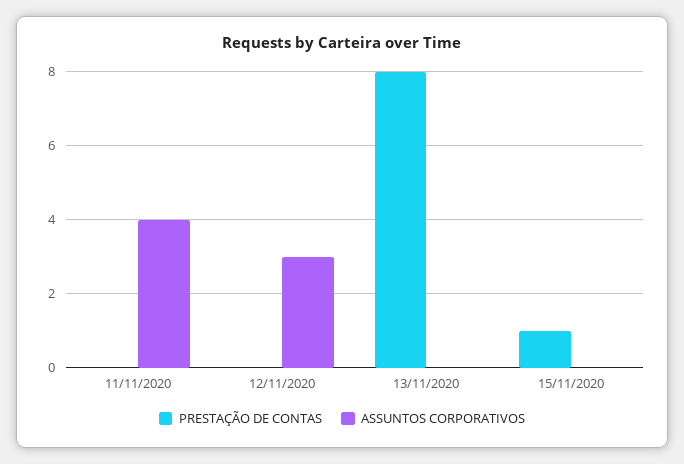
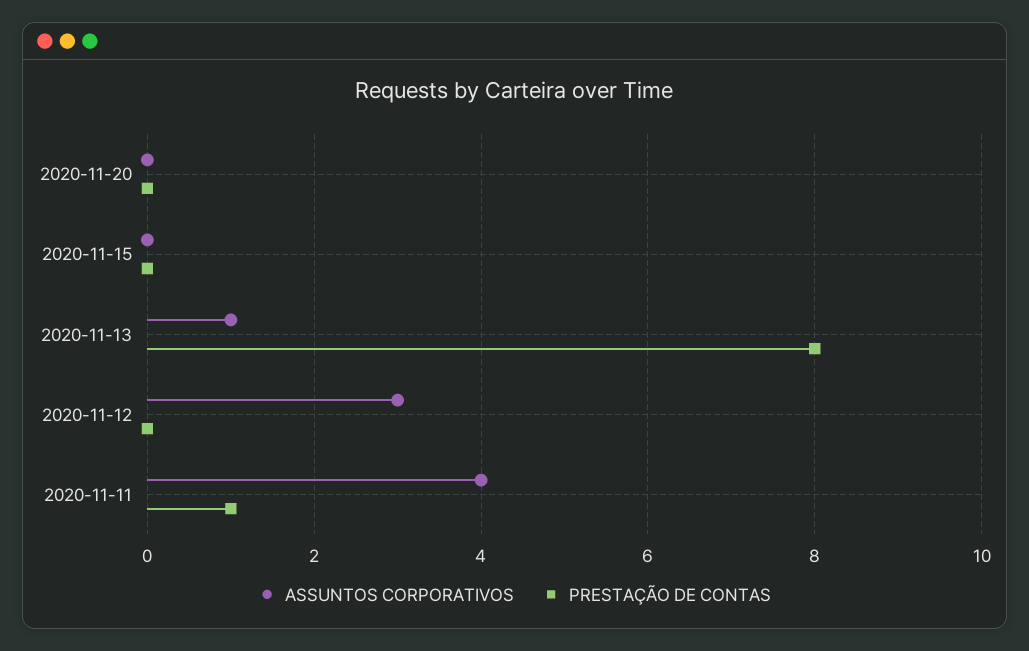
PRESTAÇÃO DE CONTAS, 11/11/2020: 0 -> 1
ASSUNTOS CORPORATIVOS, 13/11/2020: 0 -> 1
PRESTAÇÃO DE CONTAS, 15/11/2020: 1 -> 0
ASSUNTOS CORPORATIVOS, 2020-11-20: none -> 0
PRESTAÇÃO DE CONTAS, 2020-11-20: none -> 0

